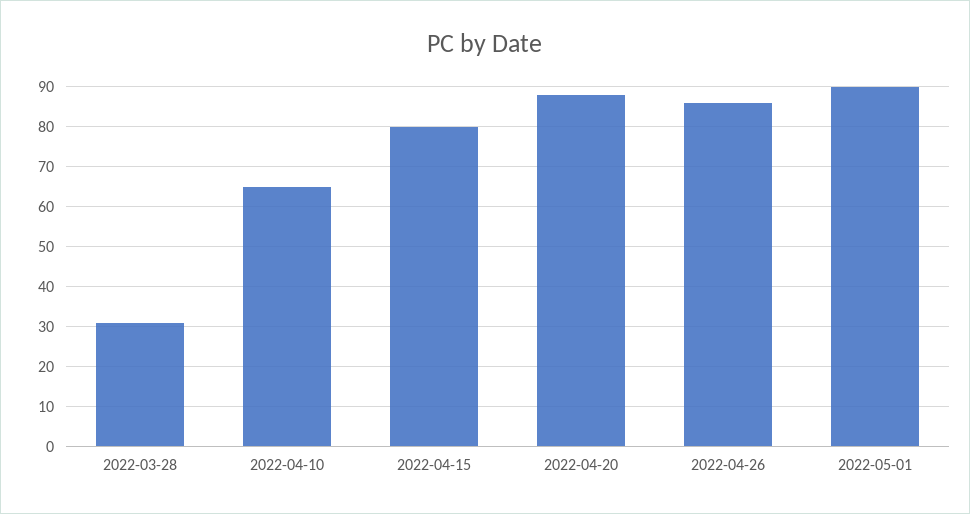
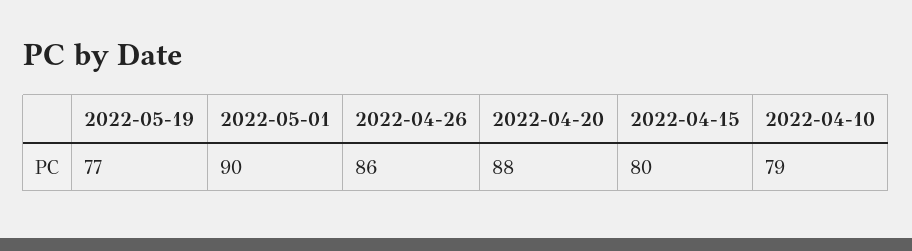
2022-03-28: 30 -> none
2022-04-10: 65 -> 79
2022-05-19: none -> 77

